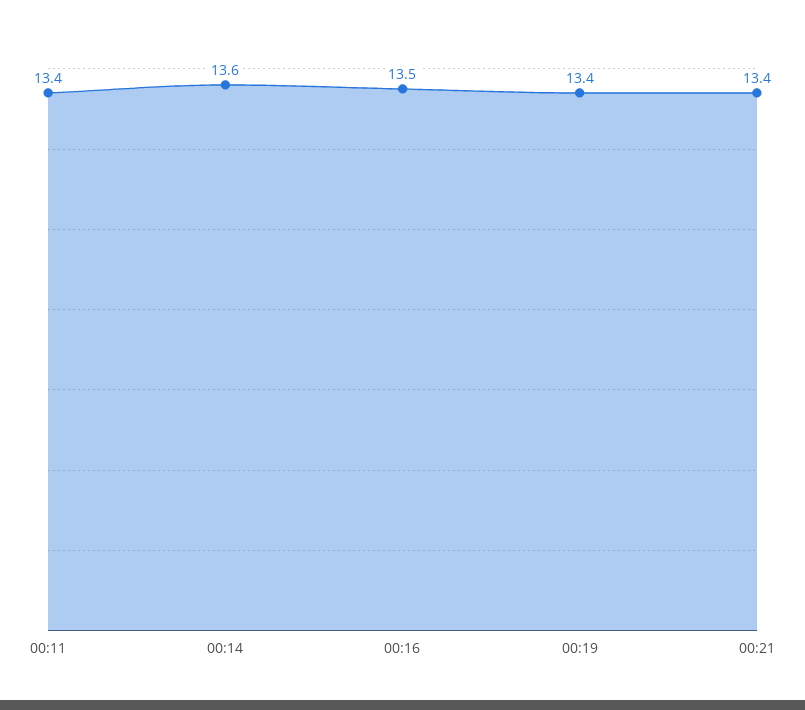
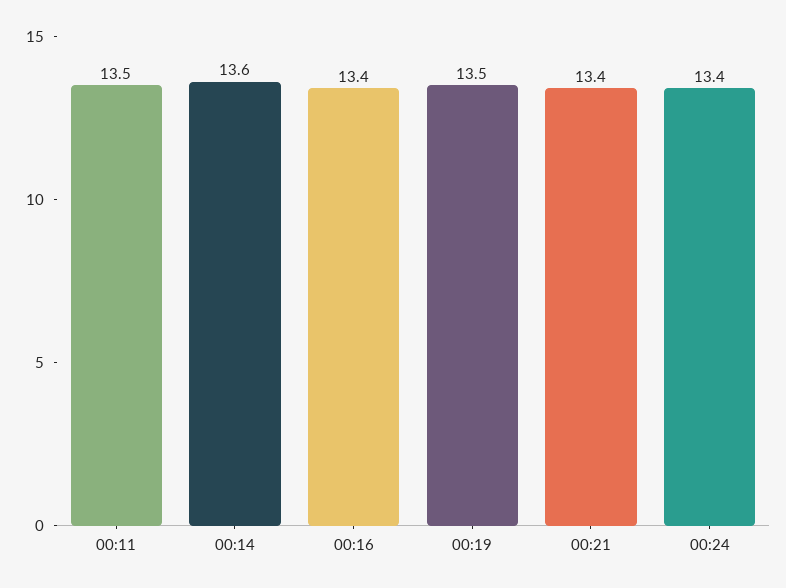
00:11: 13.4 -> 13.5
00:16: 13.5 -> 13.4
00:19: 13.4 -> 13.5
00:24: none -> 13.4

